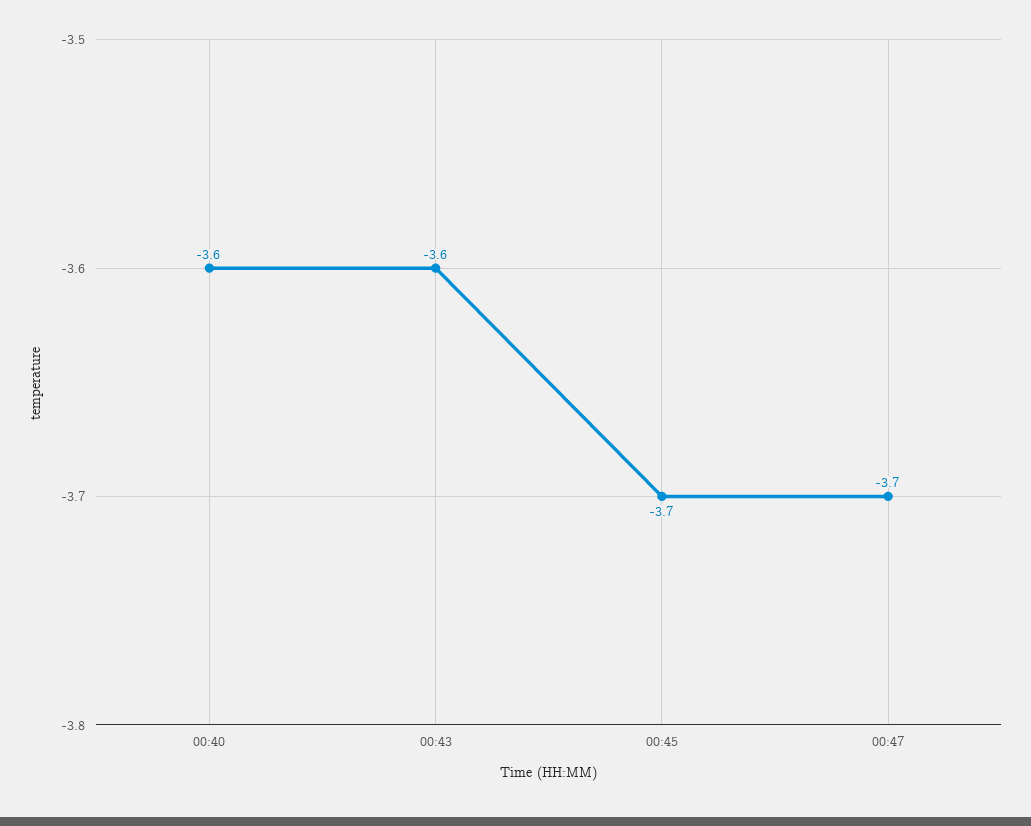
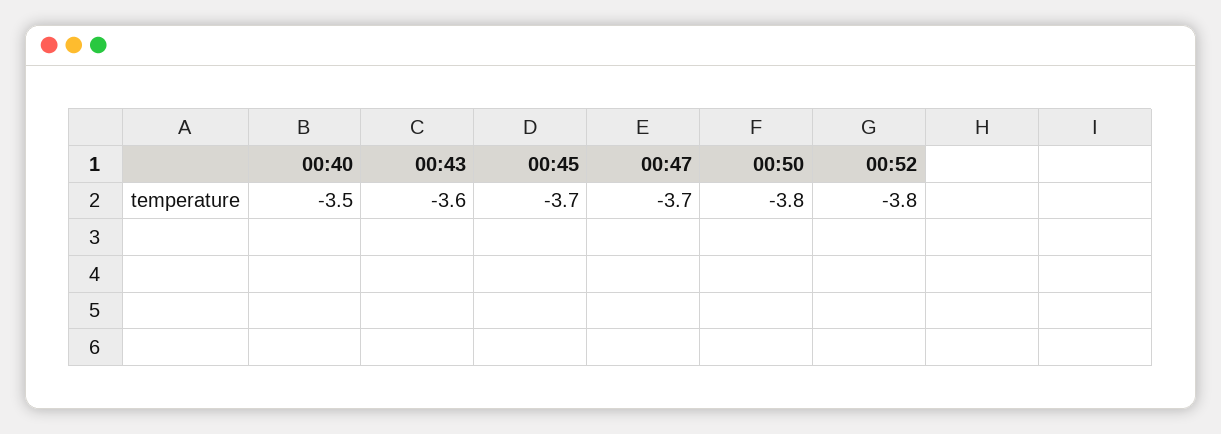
00:40: -3.6 -> -3.5
00:50: none -> -3.8
00:52: none -> -3.8

